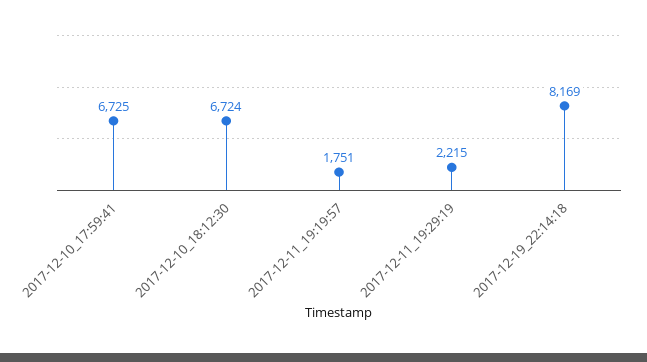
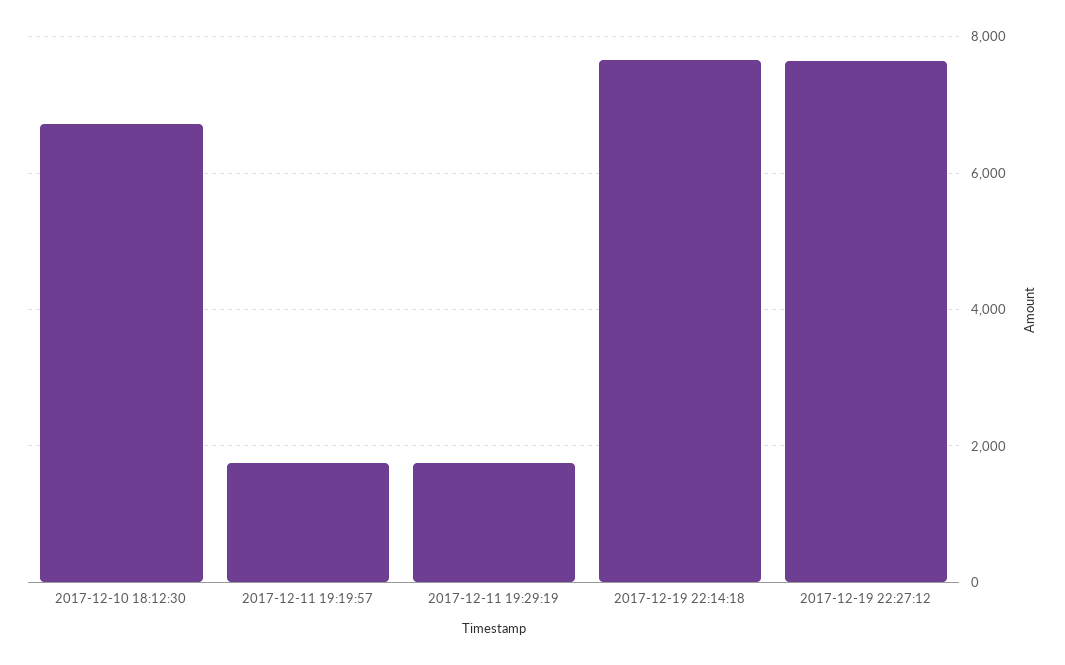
2017-12-10_17:59:41: 6725 -> none
2017-12-11_19:29:19: 2215 -> 1800
2017-12-19_22:14:18: 8169 -> 7600
2017-12-19 22:27:12: none -> 7600

